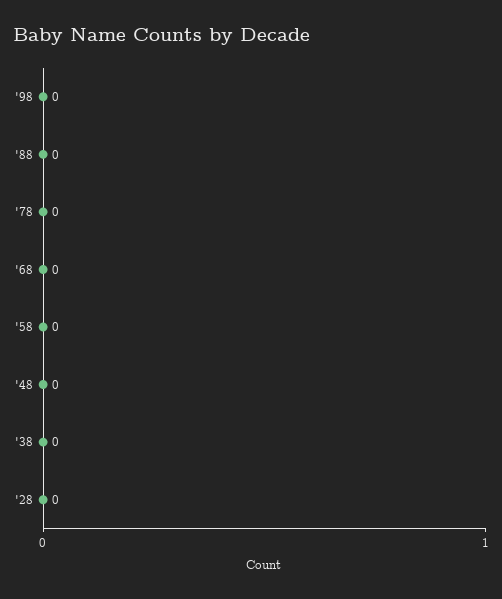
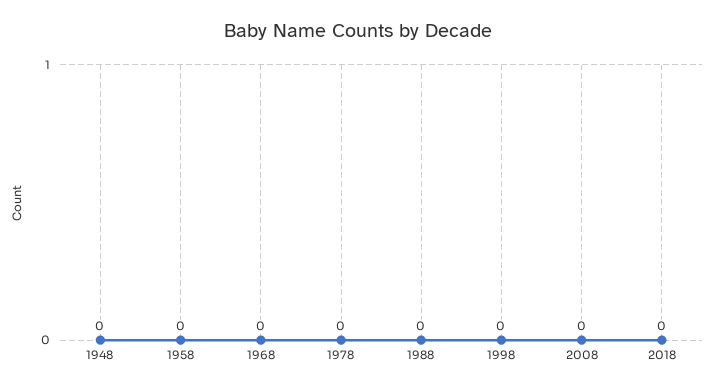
'38: 0 -> none
'28: 0 -> none
2008: none -> 0
2018: none -> 0

